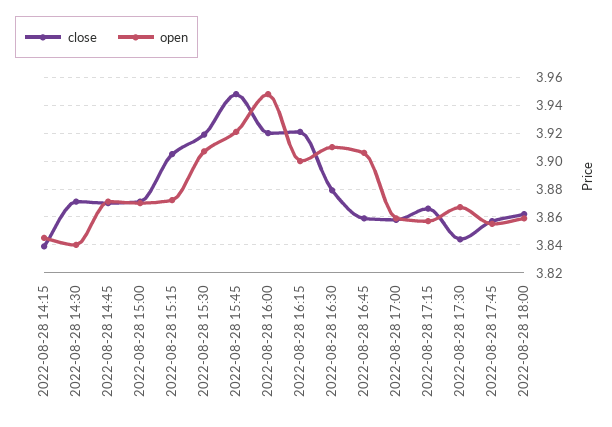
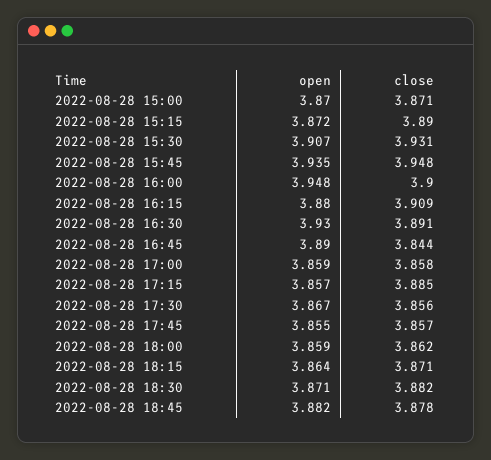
close, 2022-08-28 14:15: 3.84 -> none
open, 2022-08-28 14:15: 3.845 -> none
close, 2022-08-28 14:30: 3.87 -> none
open, 2022-08-28 14:30: 3.84 -> none
close, 2022-08-28 14:45: 3.87 -> none
open, 2022-08-28 14:45: 3.87 -> none
close, 2022-08-28 15:15: 3.905 -> 3.89
close, 2022-08-28 15:30: 3.92 -> 3.931
open, 2022-08-28 15:45: 3.92 -> 3.935
close, 2022-08-28 16:00: 3.92 -> 3.9
close, 2022-08-28 16:15: 3.92 -> 3.909
open, 2022-08-28 16:15: 3.9 -> 3.88
close, 2022-08-28 16:30: 3.88 -> 3.891
open, 2022-08-28 16:30: 3.91 -> 3.93
close, 2022-08-28 16:45: 3.86 -> 3.844
open, 2022-08-28 16:45: 3.905 -> 3.89
close, 2022-08-28 17:15: 3.865 -> 3.885
close, 2022-08-28 17:30: 3.845 -> 3.856
open, 2022-08-28 18:15: none -> 3.864
close, 2022-08-28 18:15: none -> 3.871
open, 2022-08-28 18:30: none -> 3.871
close, 2022-08-28 18:30: none -> 3.882
open, 2022-08-28 18:45: none -> 3.882
close, 2022-08-28 18:45: none -> 3.878

